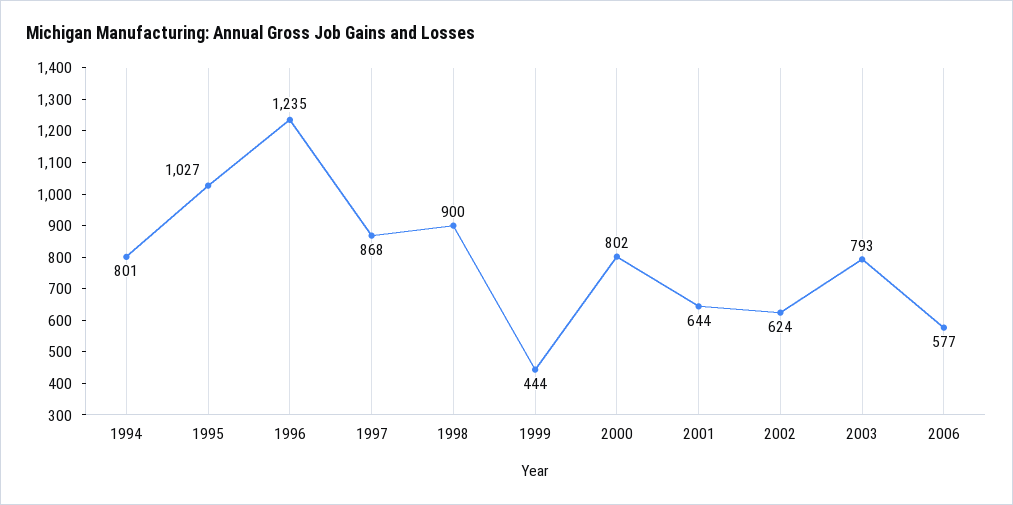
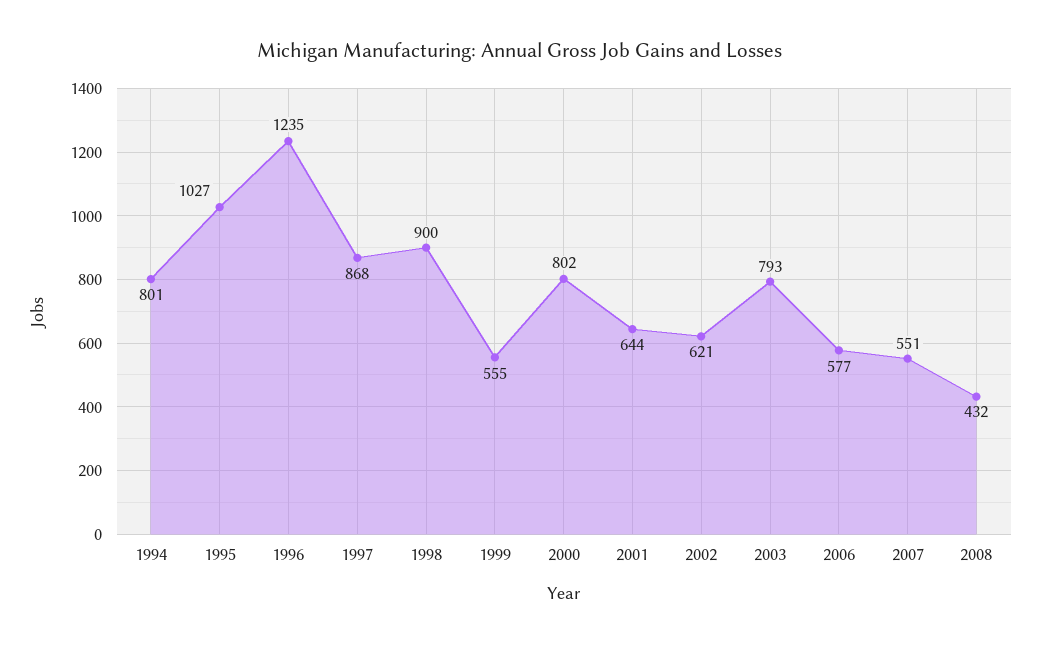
1999: 444 -> 555
2002: 624 -> 621
2007: none -> 551
2008: none -> 432

